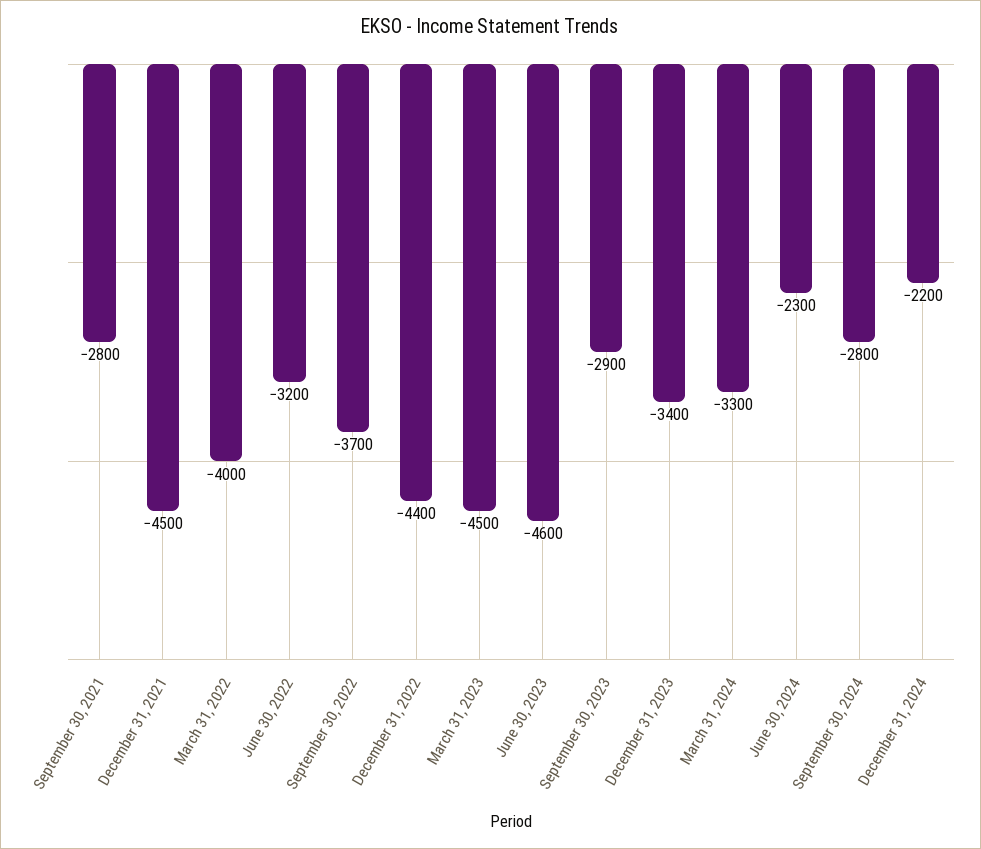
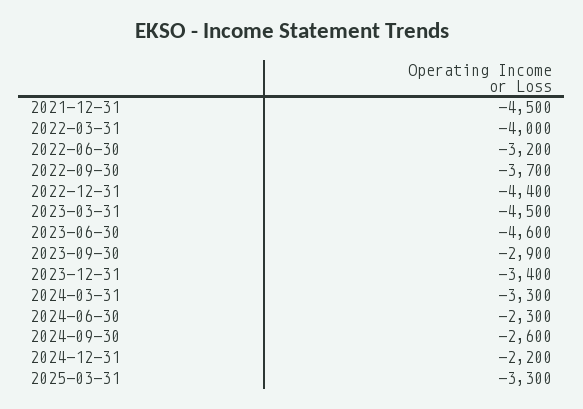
September 30, 2021: -2800 -> none
September 30, 2024: -2800 -> -2600
2025-03-31: none -> -3300

